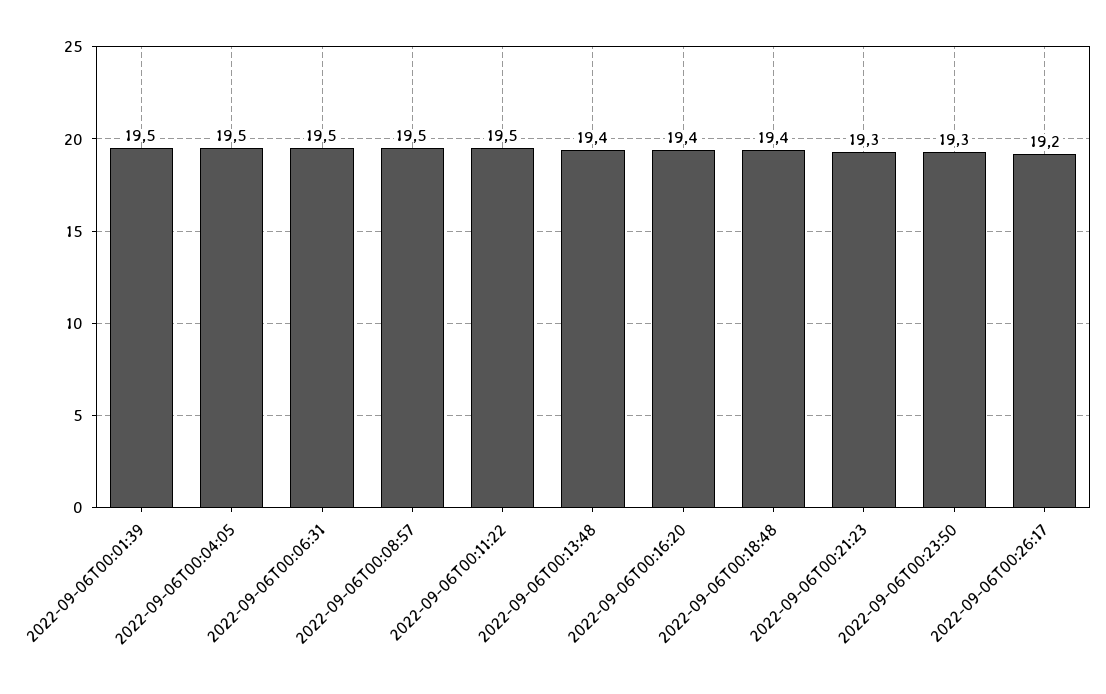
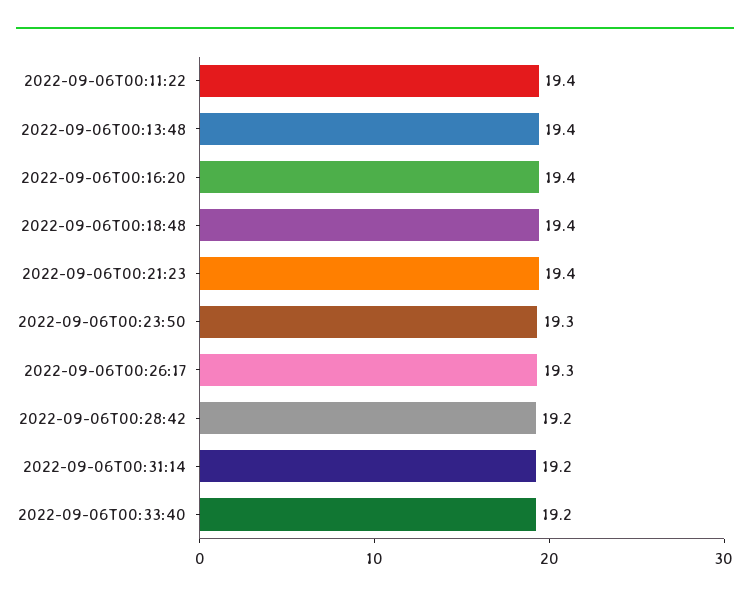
2022-09-06T00:01:39: 19.5 -> none
2022-09-06T00:04:05: 19.5 -> none
2022-09-06T00:06:31: 19.5 -> none
2022-09-06T00:08:57: 19.5 -> none
2022-09-06T00:11:22: 19.5 -> 19.4
2022-09-06T00:21:23: 19.3 -> 19.4
2022-09-06T00:26:17: 19.2 -> 19.3
2022-09-06T00:28:42: none -> 19.2
2022-09-06T00:31:14: none -> 19.2
2022-09-06T00:33:40: none -> 19.2

